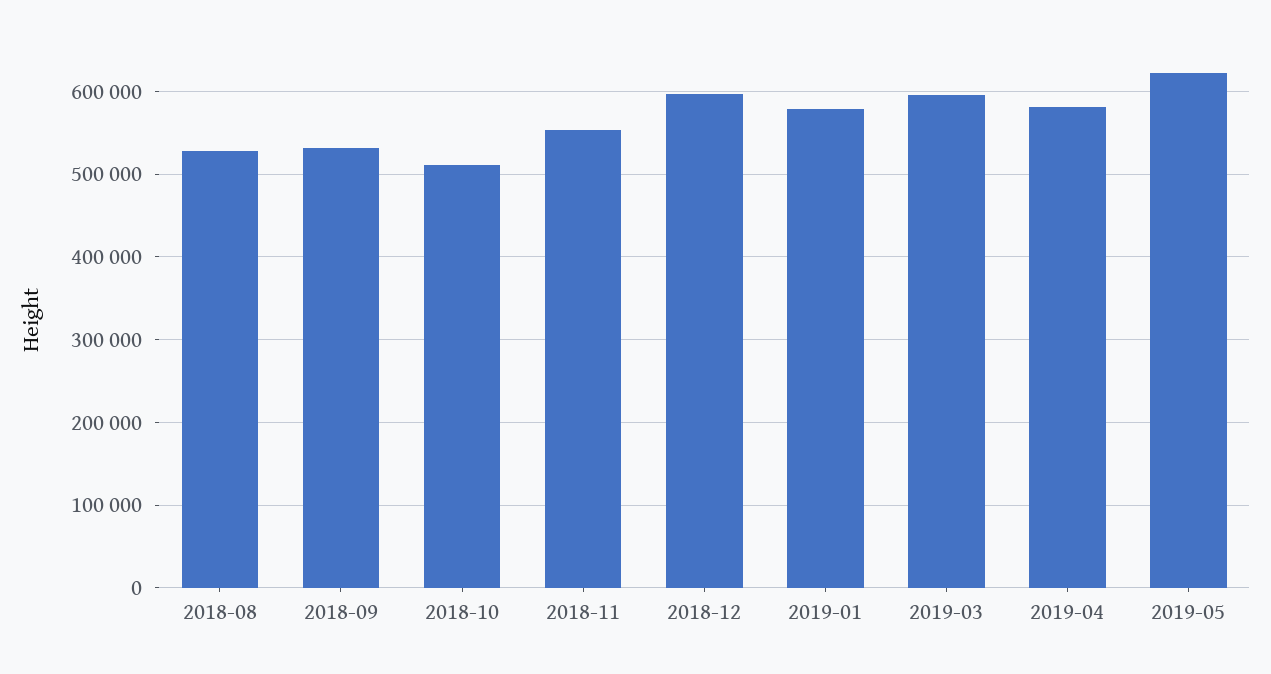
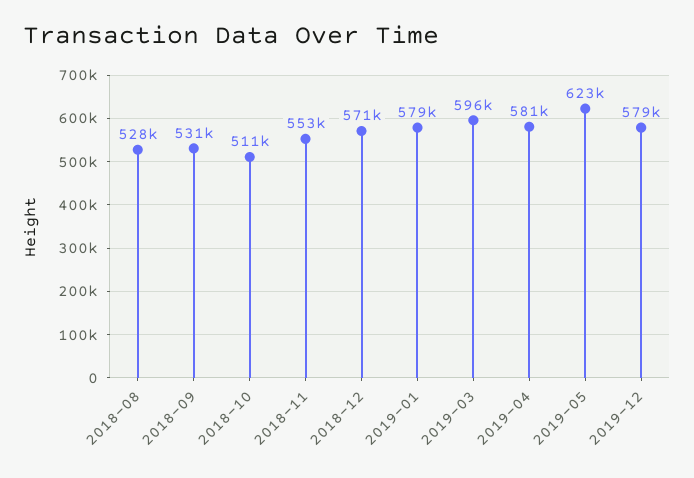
2018-12: 600000 -> 571000
2019-12: none -> 579000

